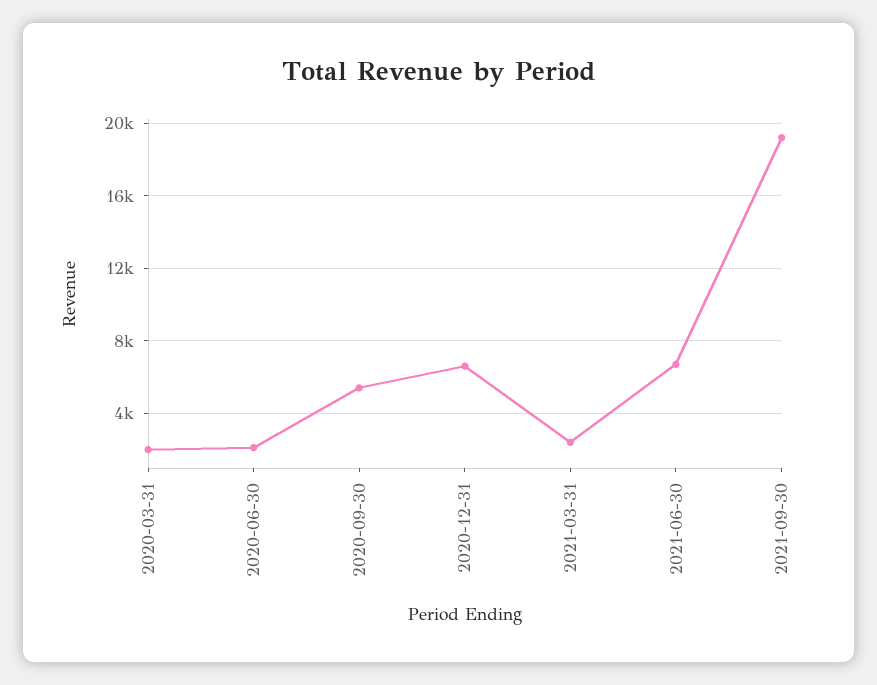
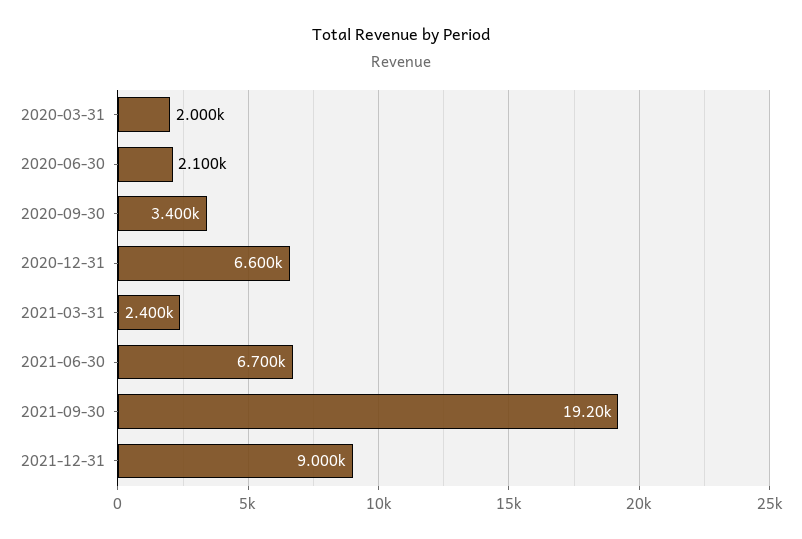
2020-09-30: 5500 -> 3400
2021-12-31: none -> 9000

